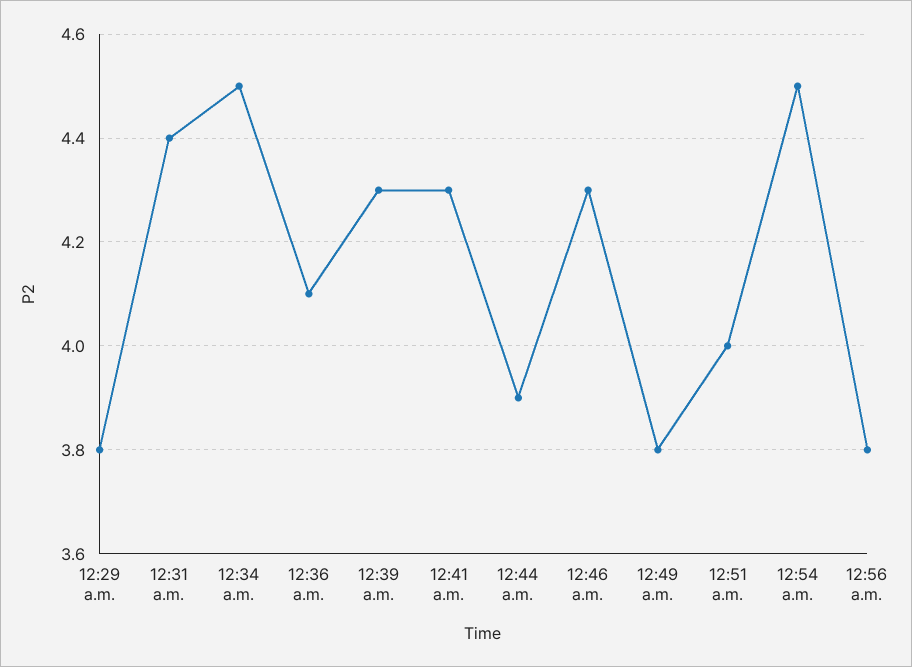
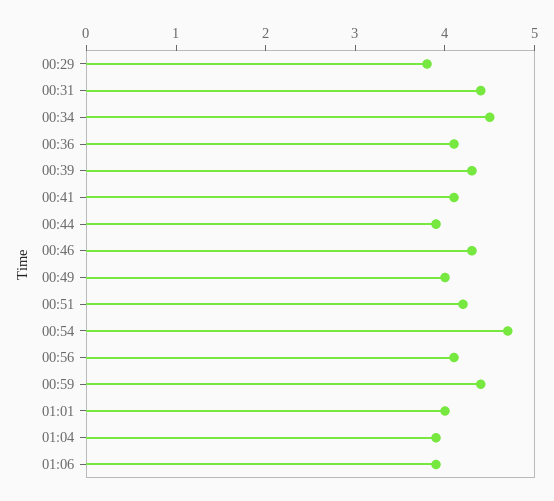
12:41 a.m.: 4.3 -> 4.1
12:49 a.m.: 3.8 -> 4
12:51 a.m.: 4 -> 4.2
12:54 a.m.: 4.5 -> 4.7
12:56 a.m.: 3.8 -> 4.1
00:59: none -> 4.4
01:01: none -> 4
01:04: none -> 3.9
01:06: none -> 3.9

